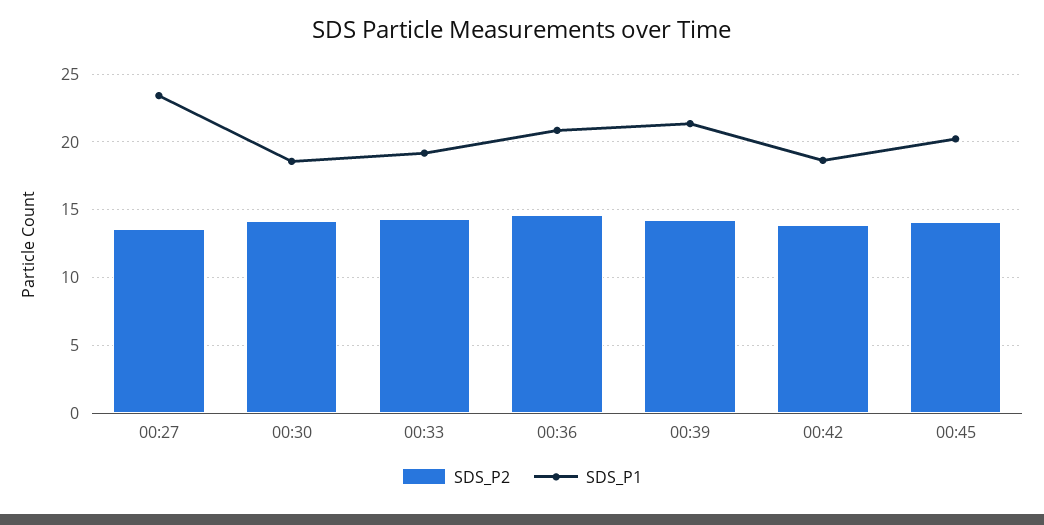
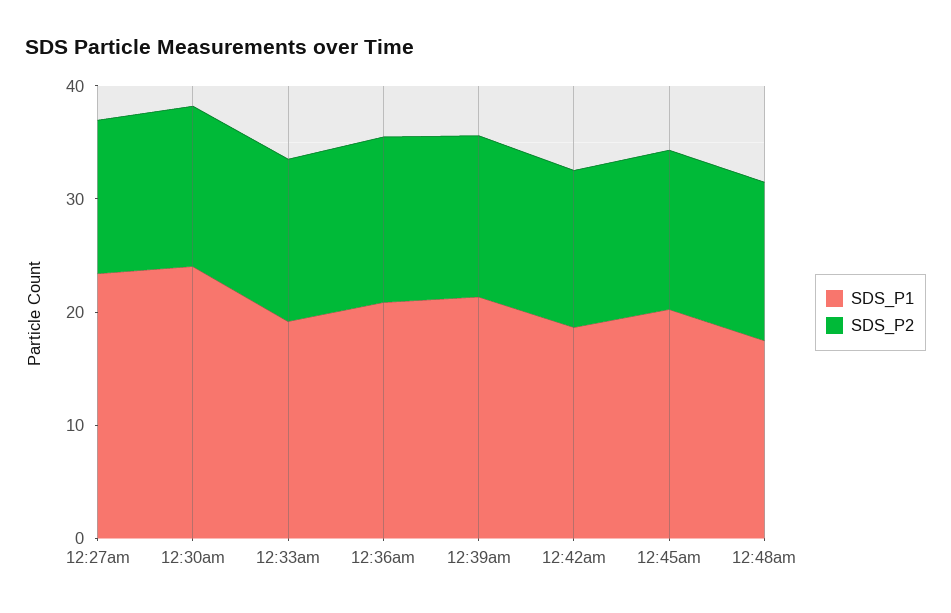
SDS_P1, 00:30: 18.5 -> 24
SDS_P1, 12:48am: none -> 18
SDS_P2, 12:48am: none -> 14

